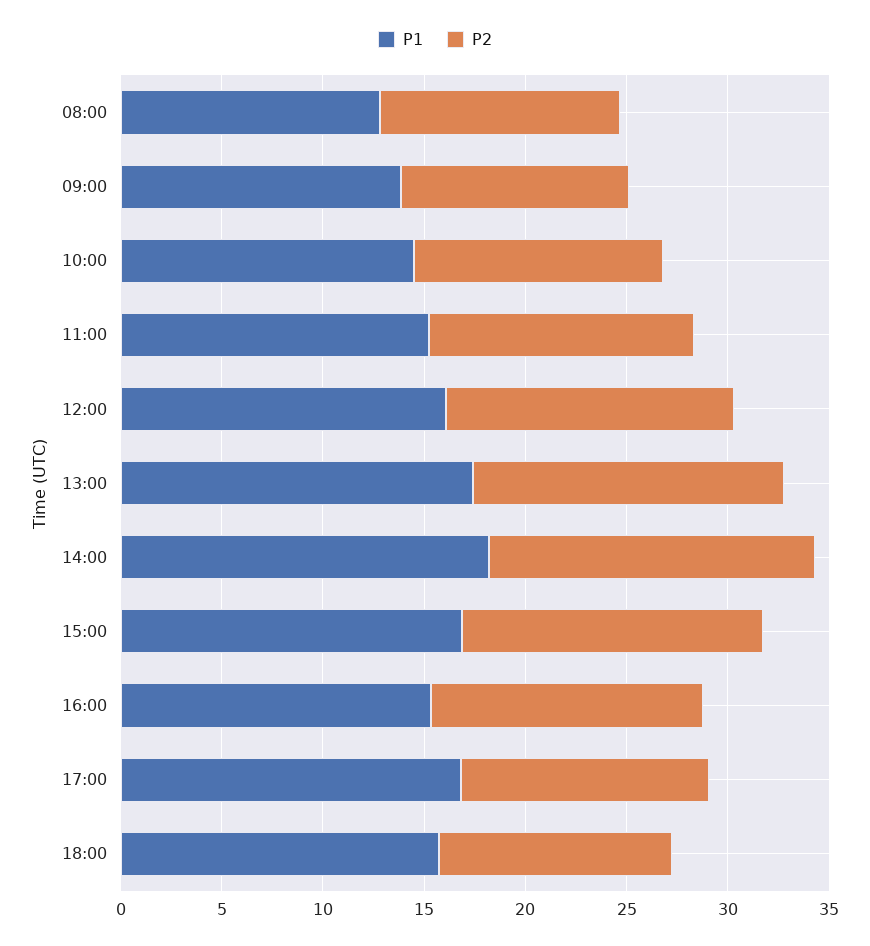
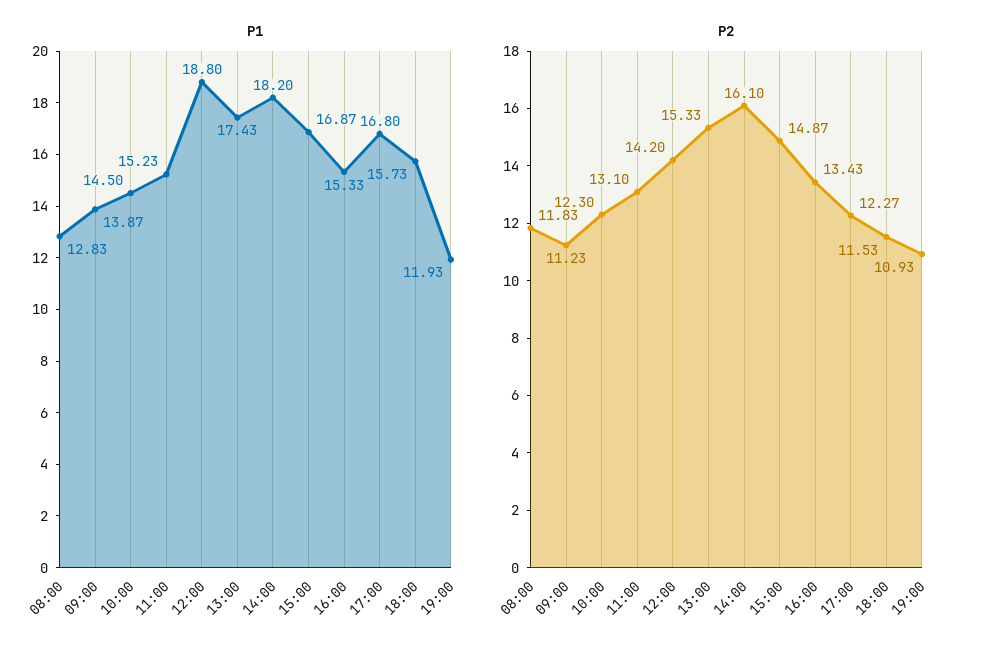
P1, 12:00: 16 -> 18.8
P1, 19:00: none -> 11.93
P2, 19:00: none -> 10.93

